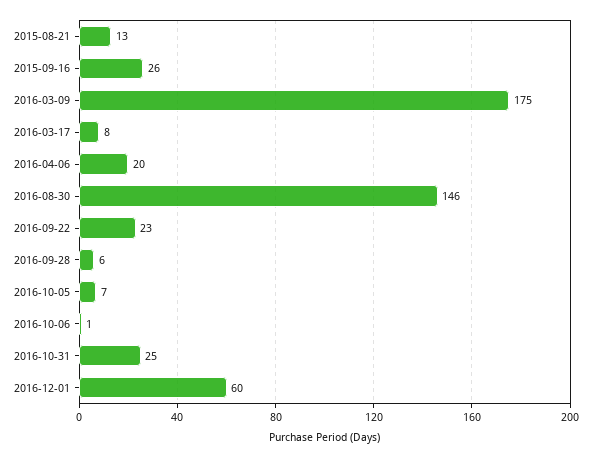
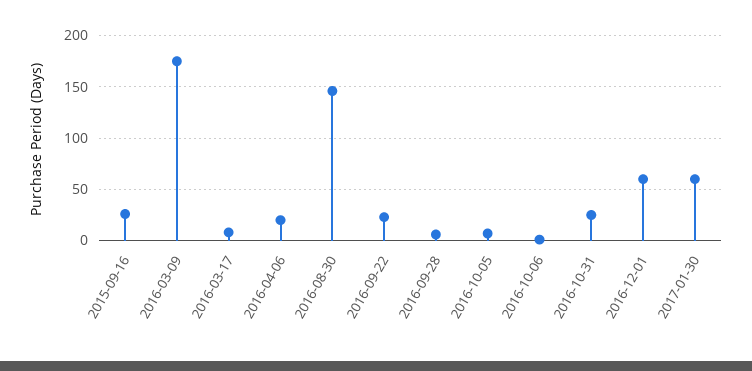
2015-08-21: 13 -> none
2017-01-30: none -> 60

